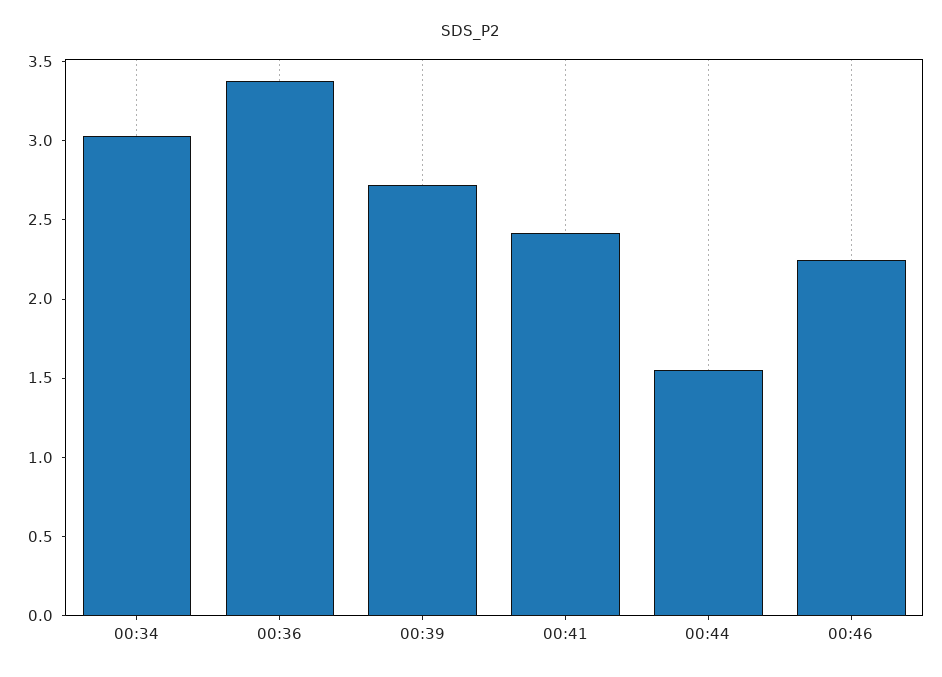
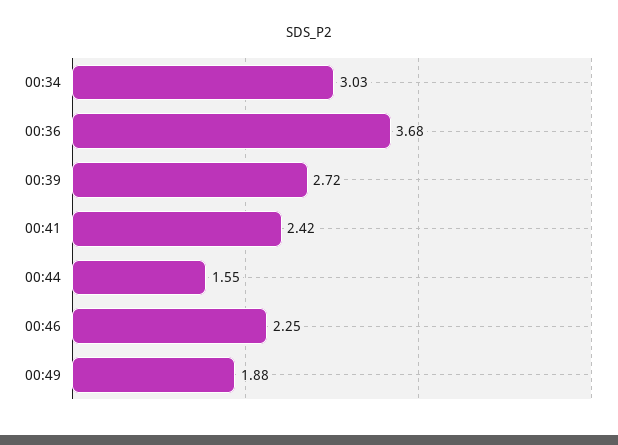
00:36: 3.4 -> 3.68
00:49: none -> 1.88

